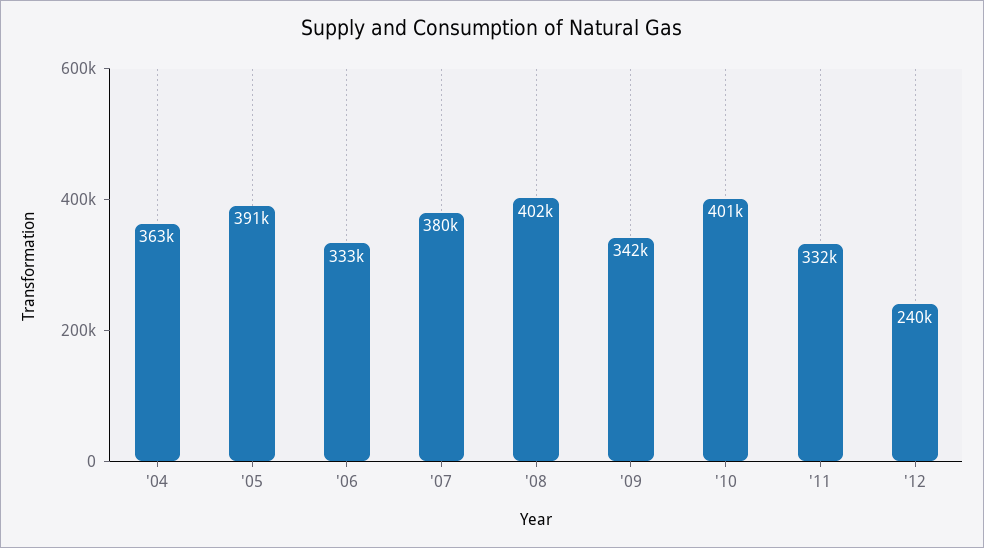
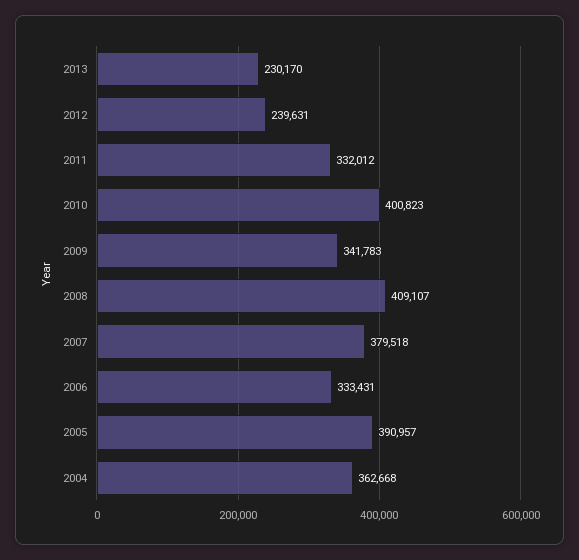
'08: 402000 -> 409107
2013: none -> 230170

